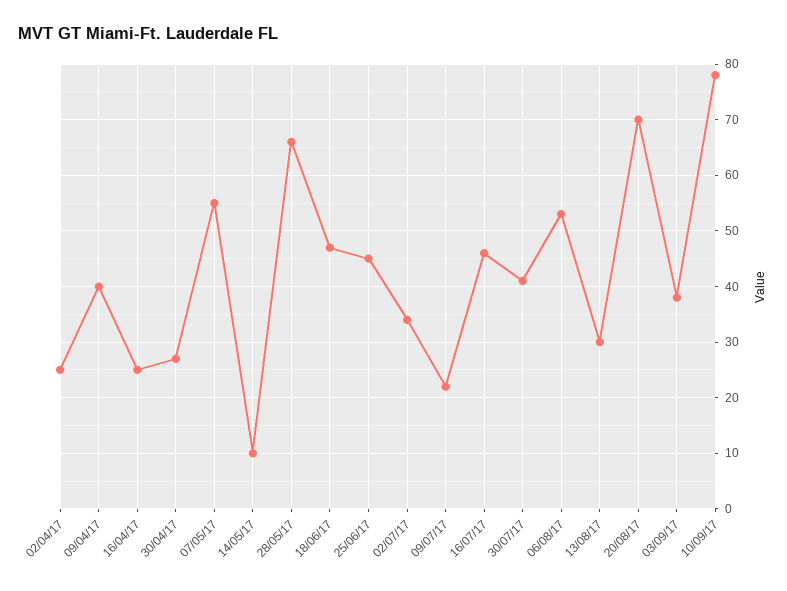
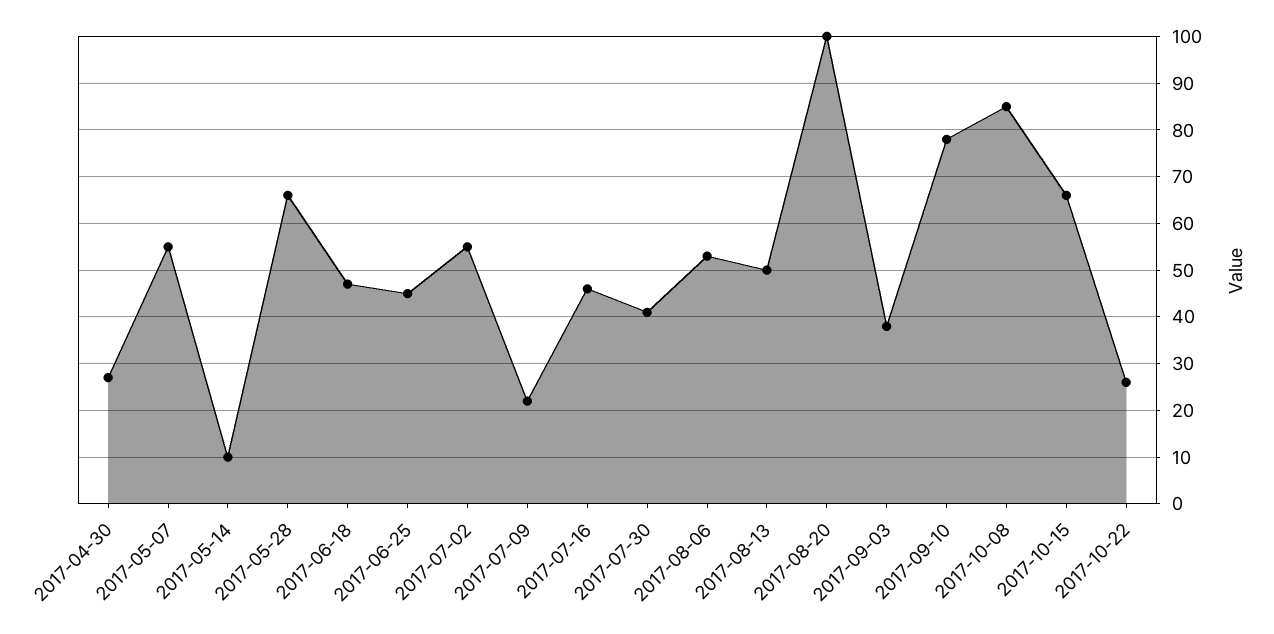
02/04/17: 25 -> none
09/04/17: 40 -> none
16/04/17: 25 -> none
02/07/17: 35 -> 55
13/08/17: 30 -> 50
20/08/17: 70 -> 100
2017-10-08: none -> 85
2017-10-15: none -> 65
2017-10-22: none -> 25

